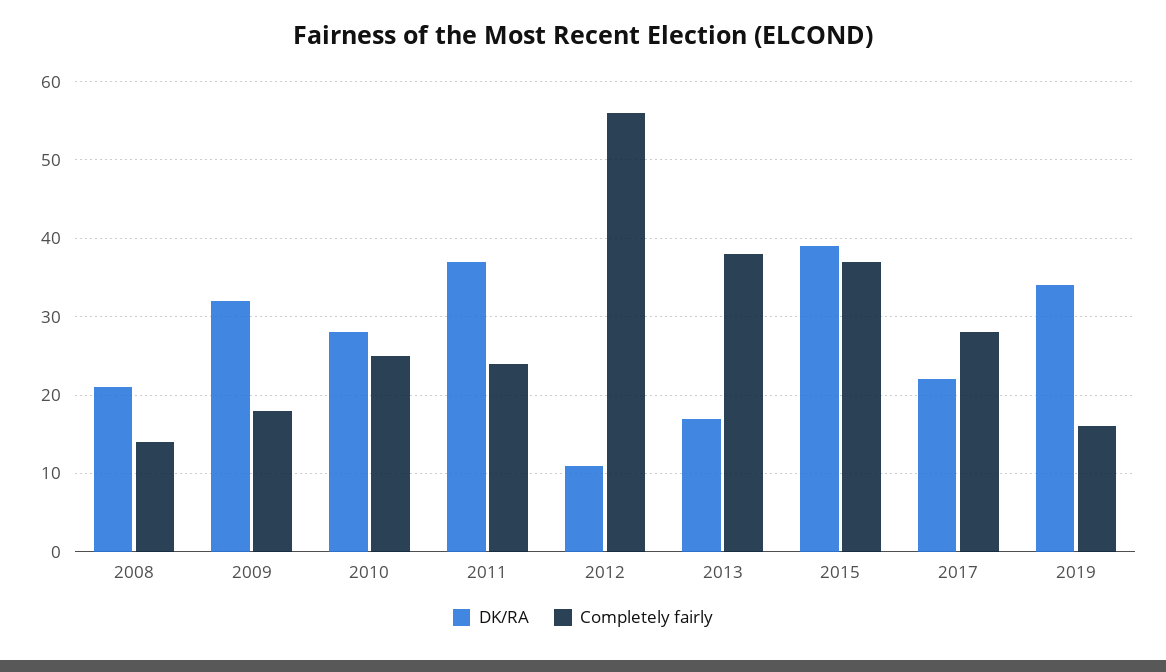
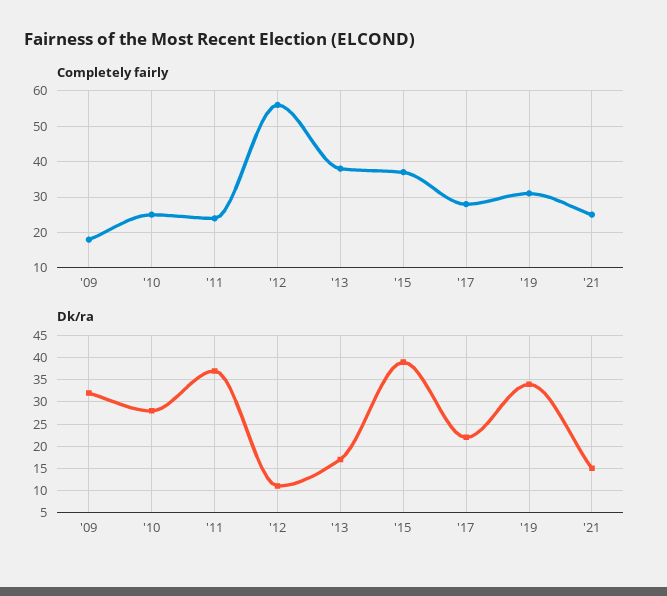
DK/RA, 2008: 21 -> none
Completely fairly, 2008: 14 -> none
Completely fairly, 2019: 16 -> 30
Completely fairly, '21: none -> 25
DK/RA, '21: none -> 15

